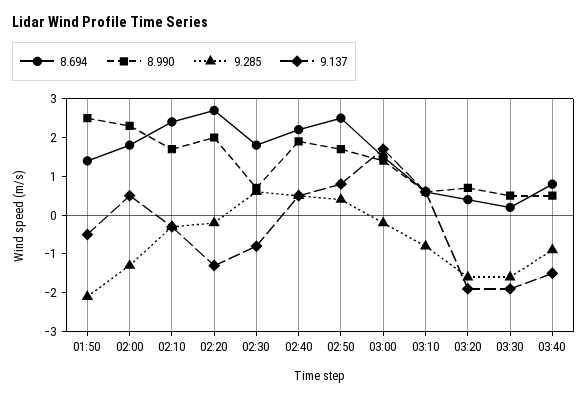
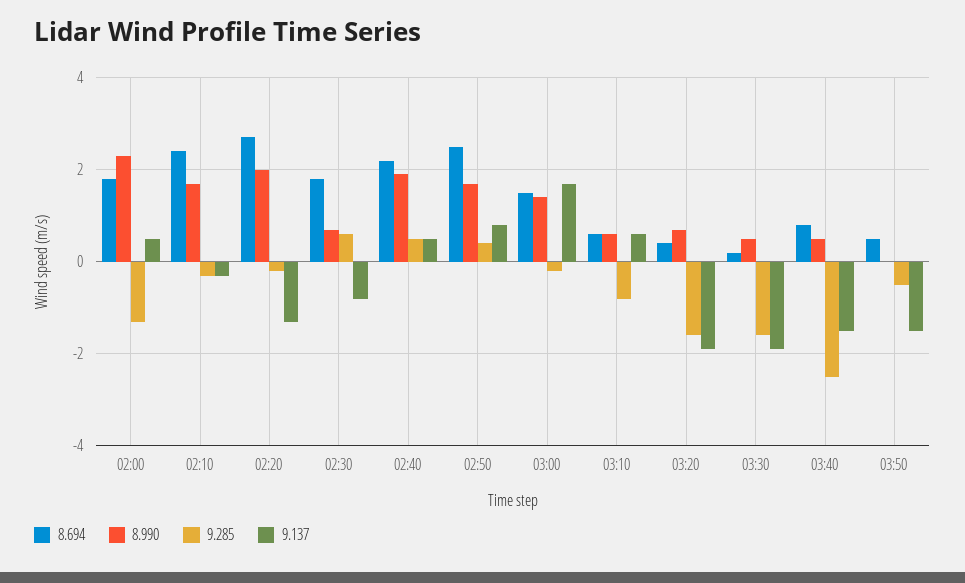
8.694, 01:50: 1.5 -> none
8.990, 01:50: 2.5 -> none
9.285, 01:50: -2 -> none
9.137, 01:50: -0.5 -> none
9.285, 03:40: -1 -> -2.5
8.694, 03:50: none -> 0.5
8.990, 03:50: none -> 0
9.285, 03:50: none -> -0.5
9.137, 03:50: none -> -1.5

